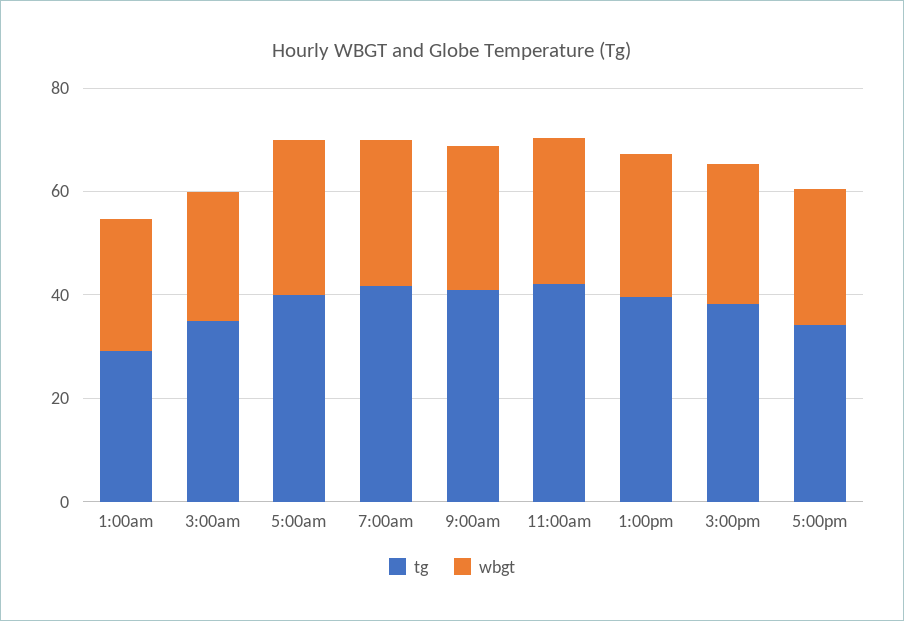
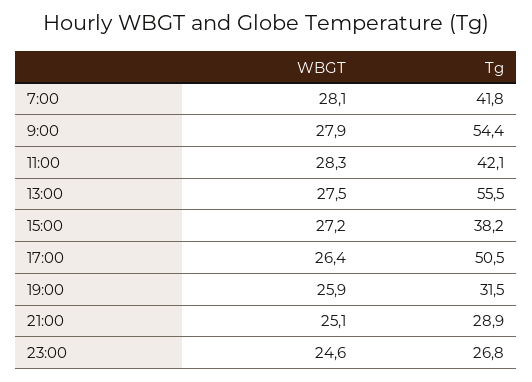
tg, 1:00am: 30 -> none
wbgt, 1:00am: 25 -> none
tg, 3:00am: 35 -> none
wbgt, 3:00am: 25 -> none
tg, 5:00am: 40 -> none
wbgt, 5:00am: 30 -> none
tg, 9:00am: 40 -> 54.4
tg, 1:00pm: 40 -> 55.5
tg, 5:00pm: 35 -> 50.5
wbgt, 19:00: none -> 25.9
tg, 19:00: none -> 31.5
wbgt, 21:00: none -> 25.1
tg, 21:00: none -> 28.9
wbgt, 23:00: none -> 24.6
tg, 23:00: none -> 26.8

